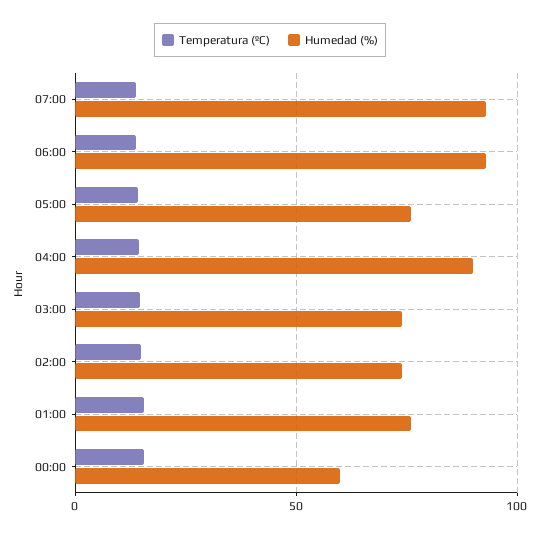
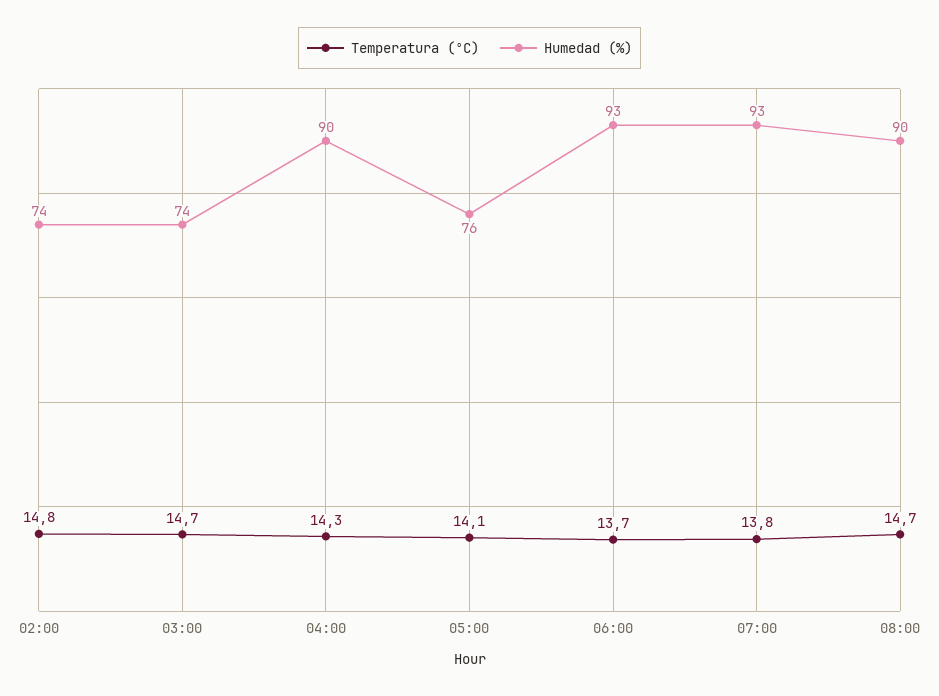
Temperatura (ºC), 01:00: 15 -> none
Humedad (%), 01:00: 75 -> none
Temperatura (ºC), 00:00: 15 -> none
Humedad (%), 00:00: 60 -> none
Temperatura (ºC), 08:00: none -> 14.7
Humedad (%), 08:00: none -> 90

